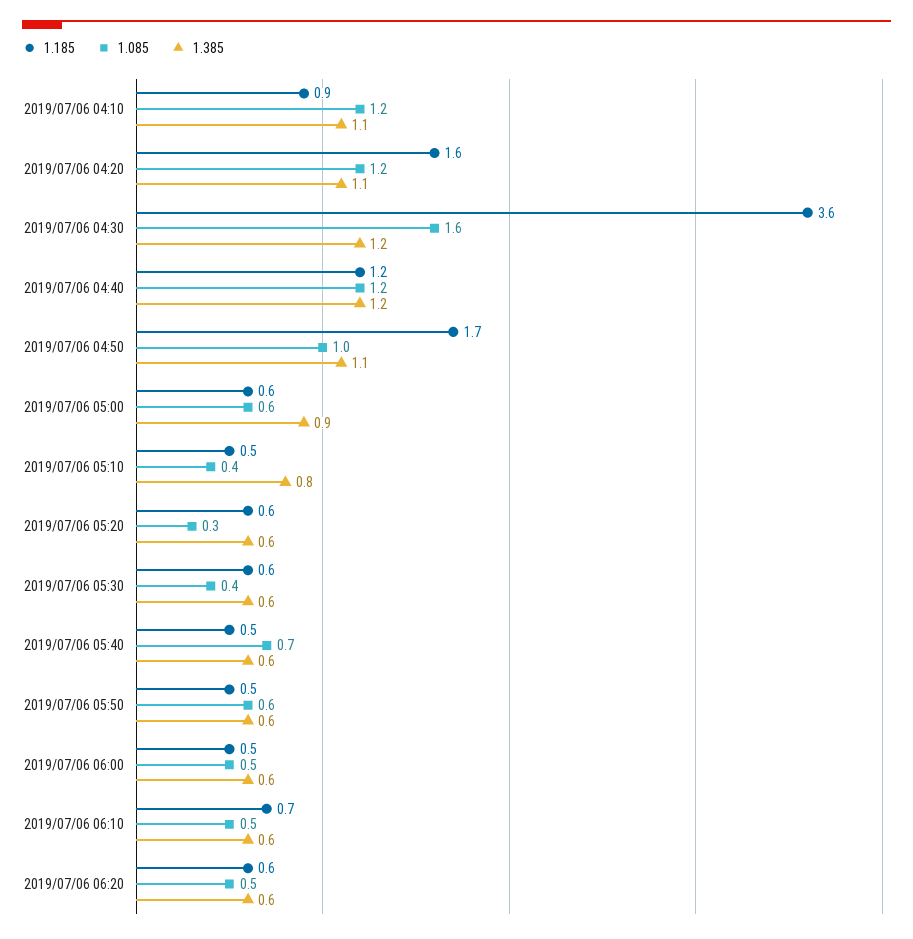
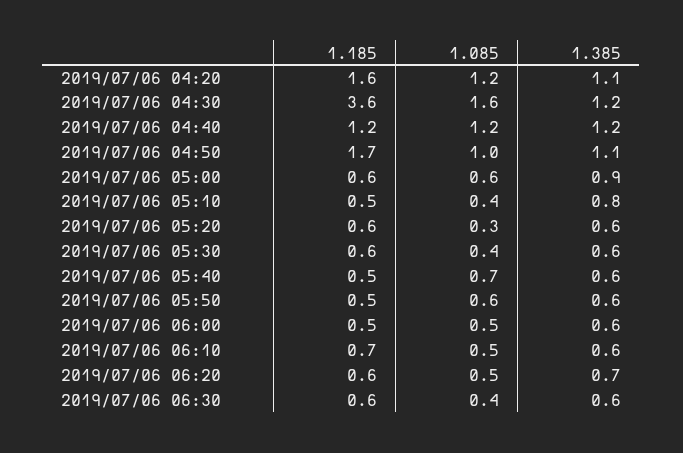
1.185, 2019/07/06 04:10: 0.9 -> none
1.085, 2019/07/06 04:10: 1.2 -> none
1.385, 2019/07/06 04:10: 1.1 -> none
1.385, 2019/07/06 06:20: 0.6 -> 0.7
1.185, 2019/07/06 06:30: none -> 0.6
1.085, 2019/07/06 06:30: none -> 0.4
1.385, 2019/07/06 06:30: none -> 0.6

